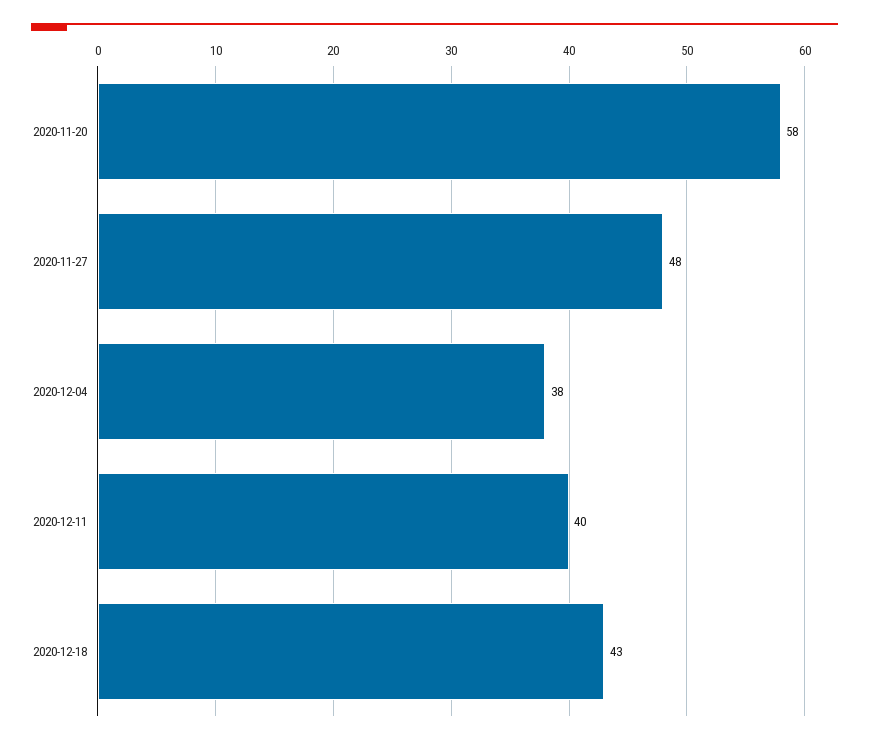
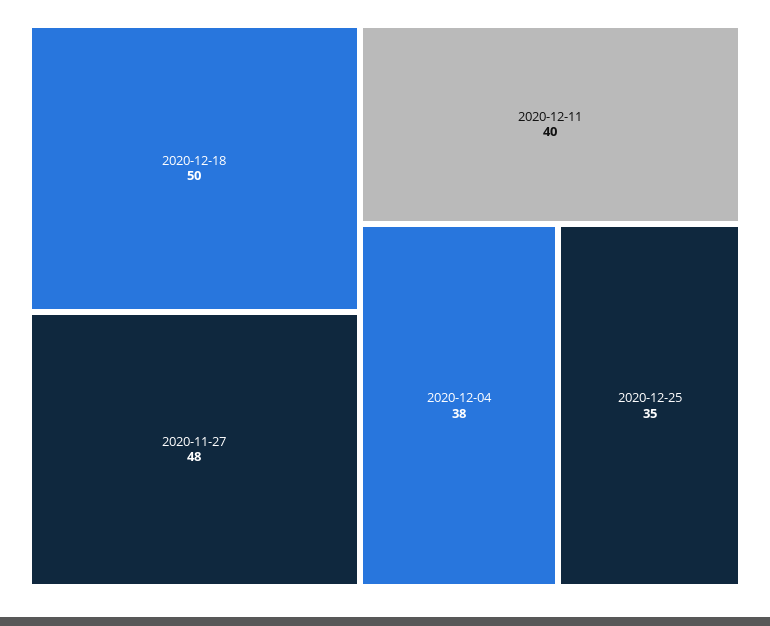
2020-11-20: 58 -> none
2020-12-18: 43 -> 50
2020-12-25: none -> 35

